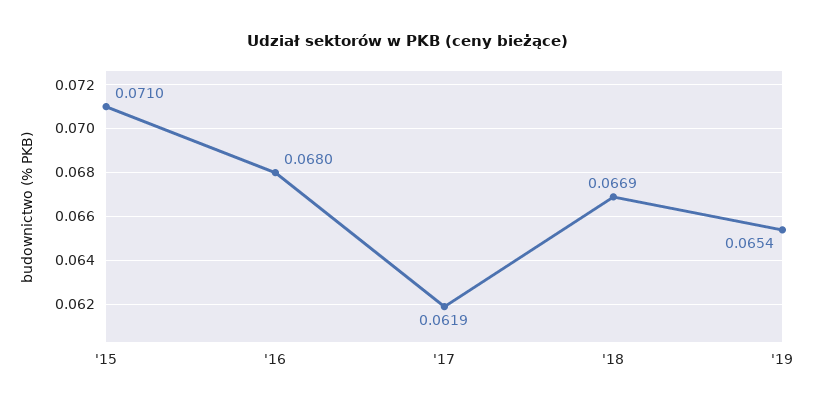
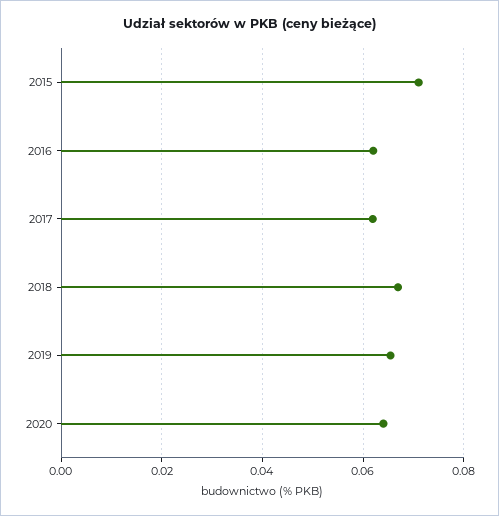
'16: 0.068 -> 0.062
2020: none -> 0.064

